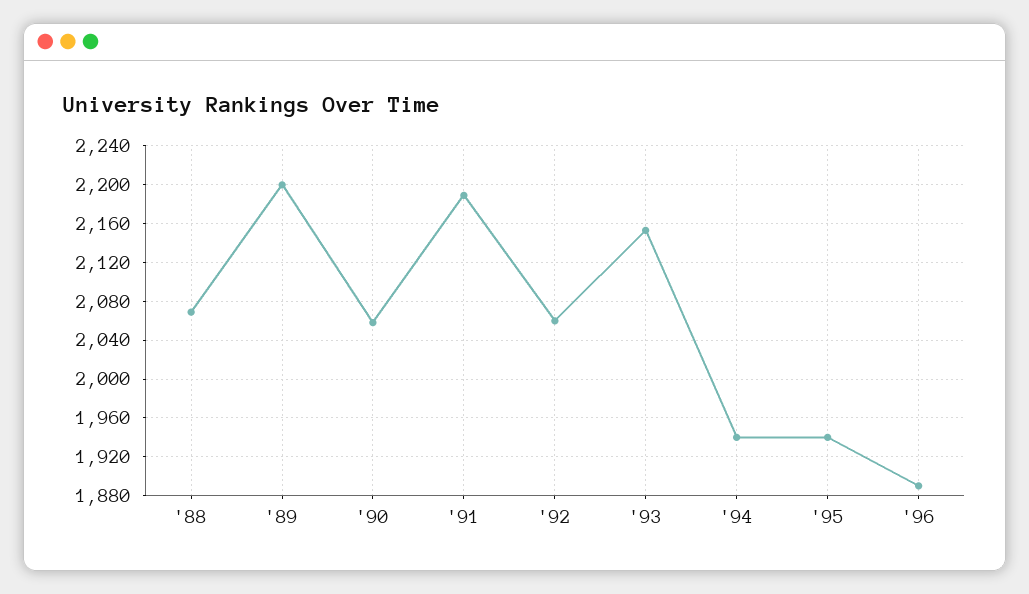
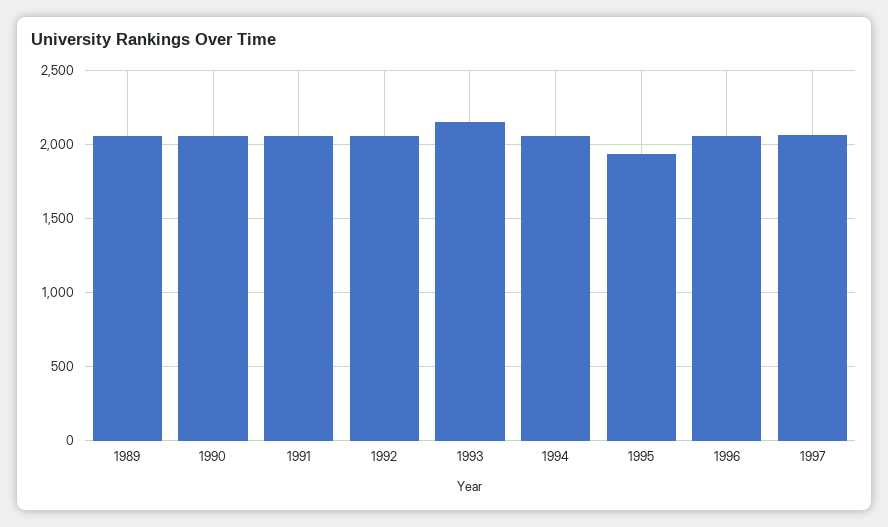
'88: 2070 -> none
'89: 2200 -> 2050
'91: 2190 -> 2050
'94: 1940 -> 2050
'96: 1890 -> 2050
1997: none -> 2050

